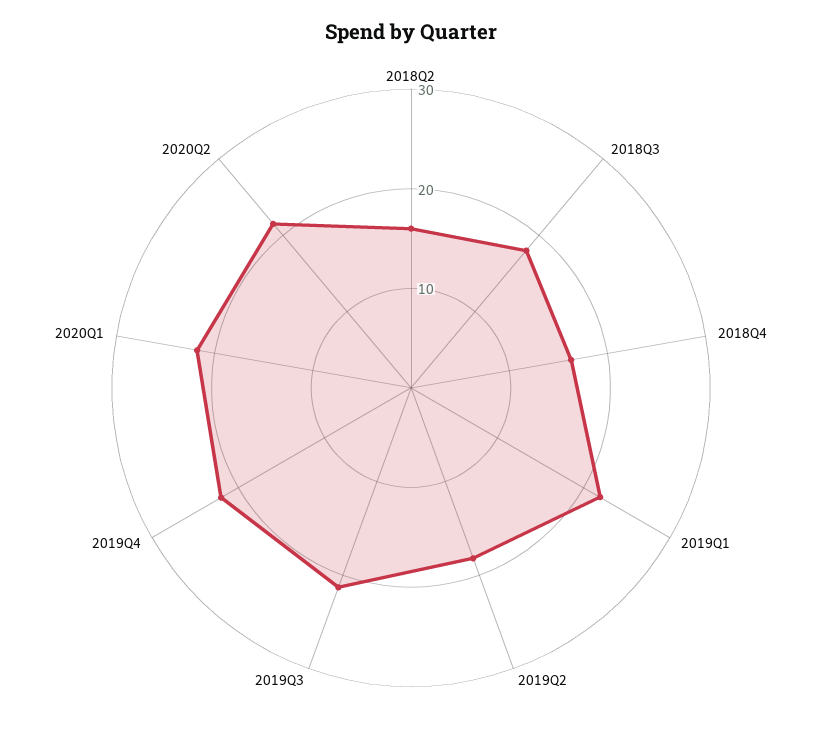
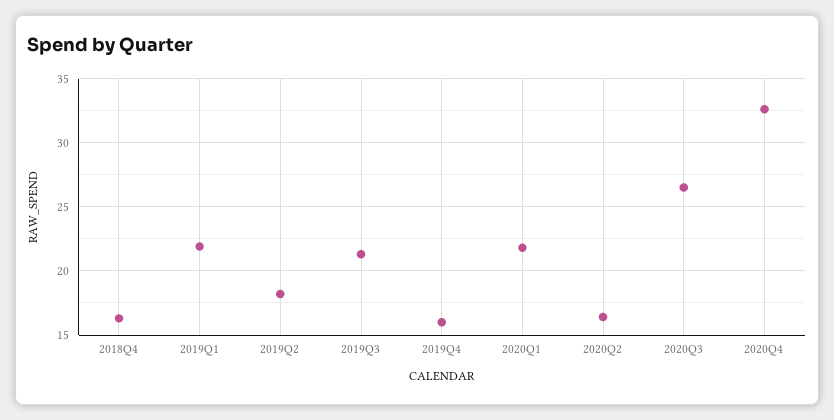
2018Q2: 16 -> none
2018Q3: 18 -> none
2019Q4: 22 -> 16
2020Q2: 22 -> 16.5
2020Q3: none -> 26.5
2020Q4: none -> 32.5

